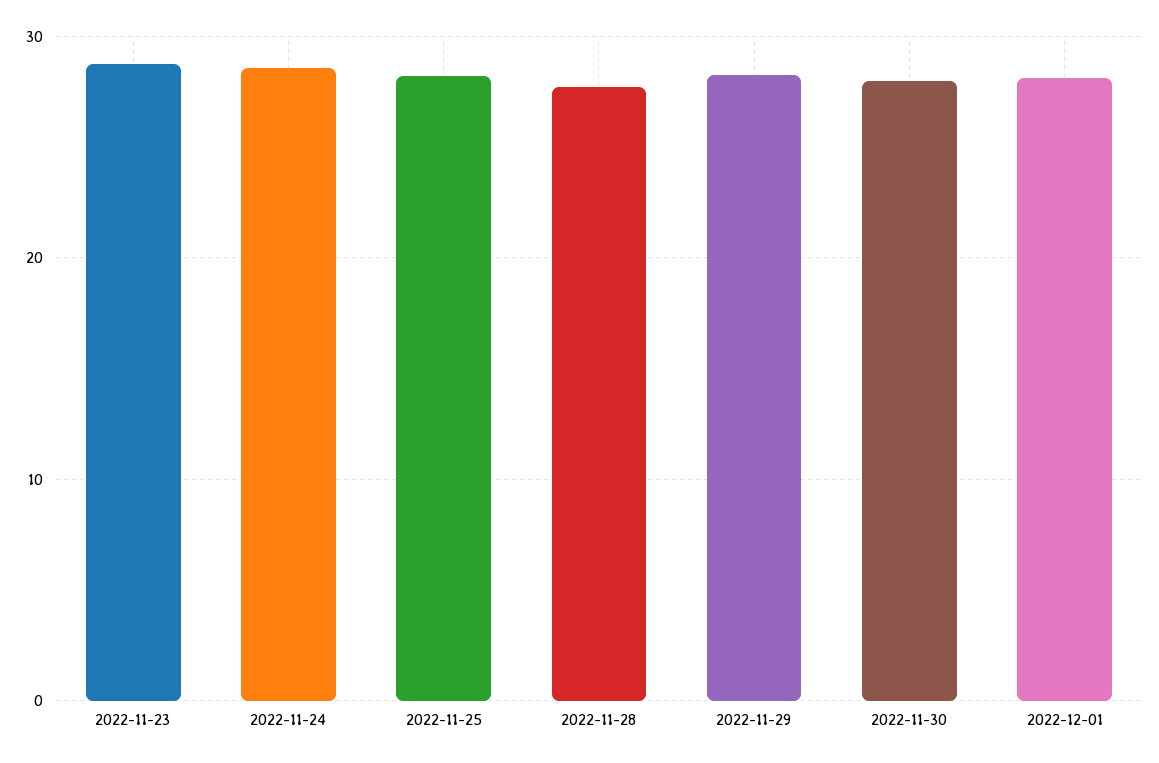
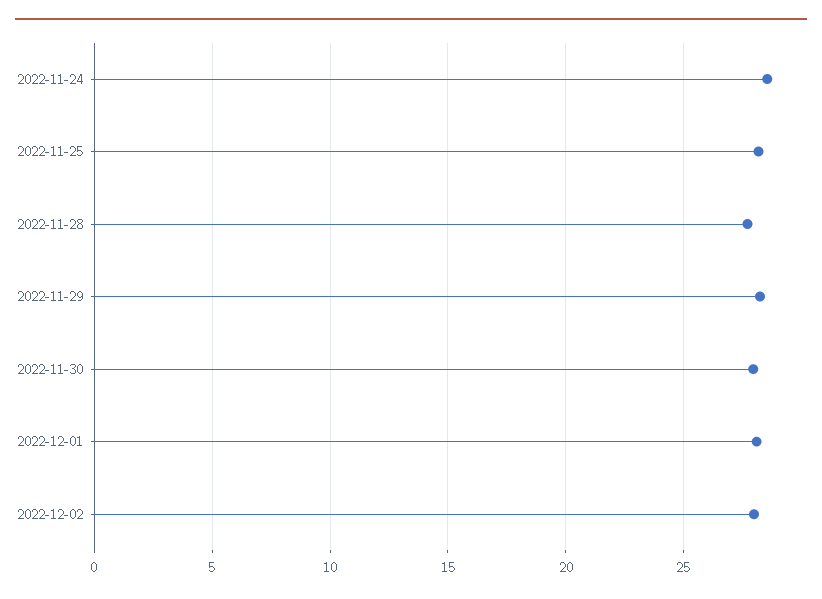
2022-11-23: 29 -> none
2022-12-02: none -> 28

